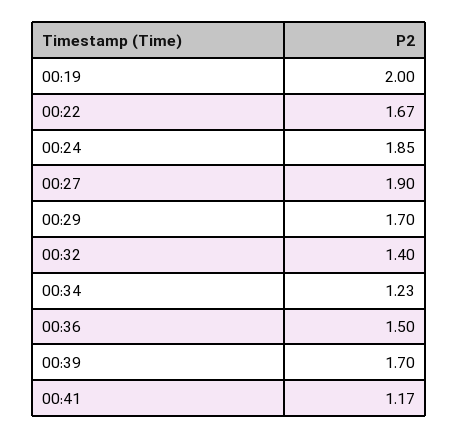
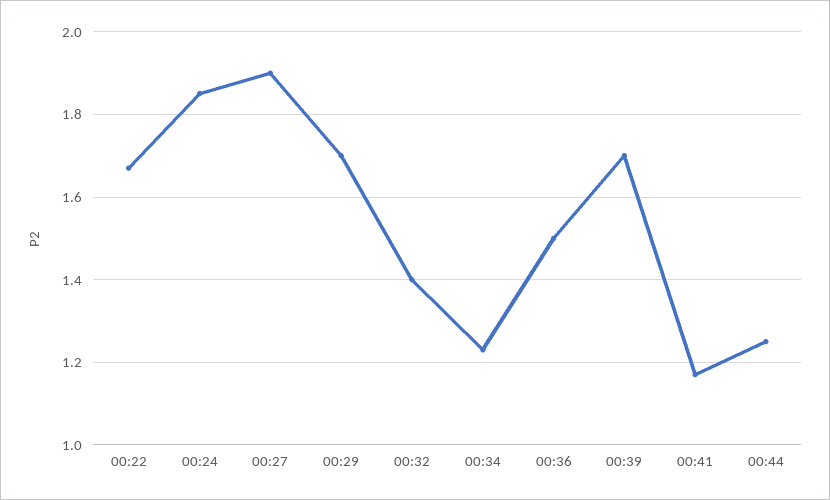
00:19: 2 -> none
00:44: none -> 1.25

